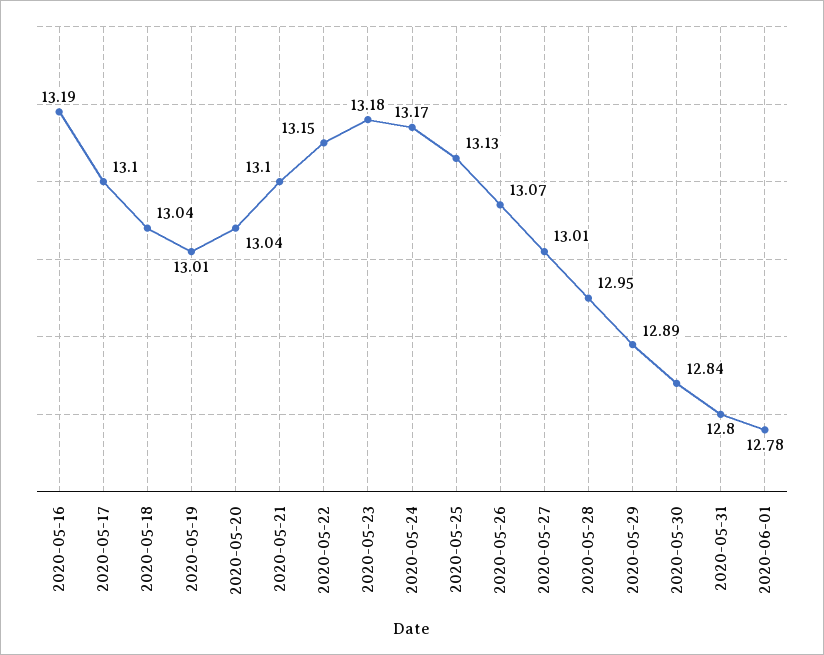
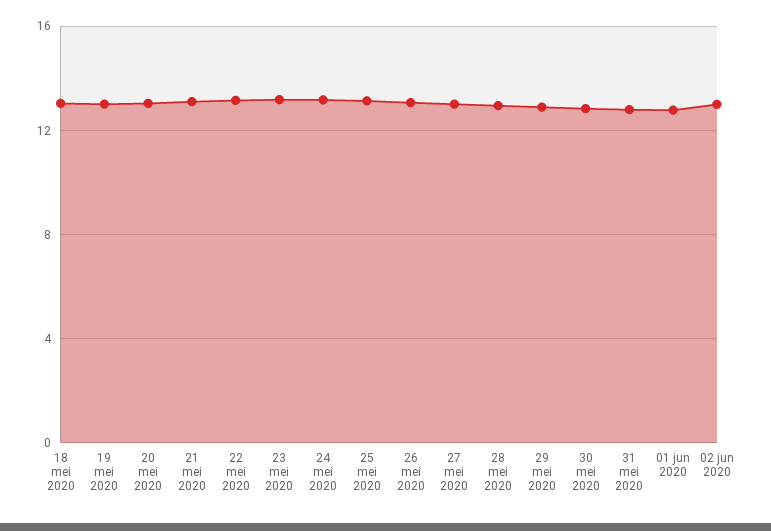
2020-05-16: 13.19 -> none
2020-05-17: 13.1 -> none
02 jun 2020: none -> 13

